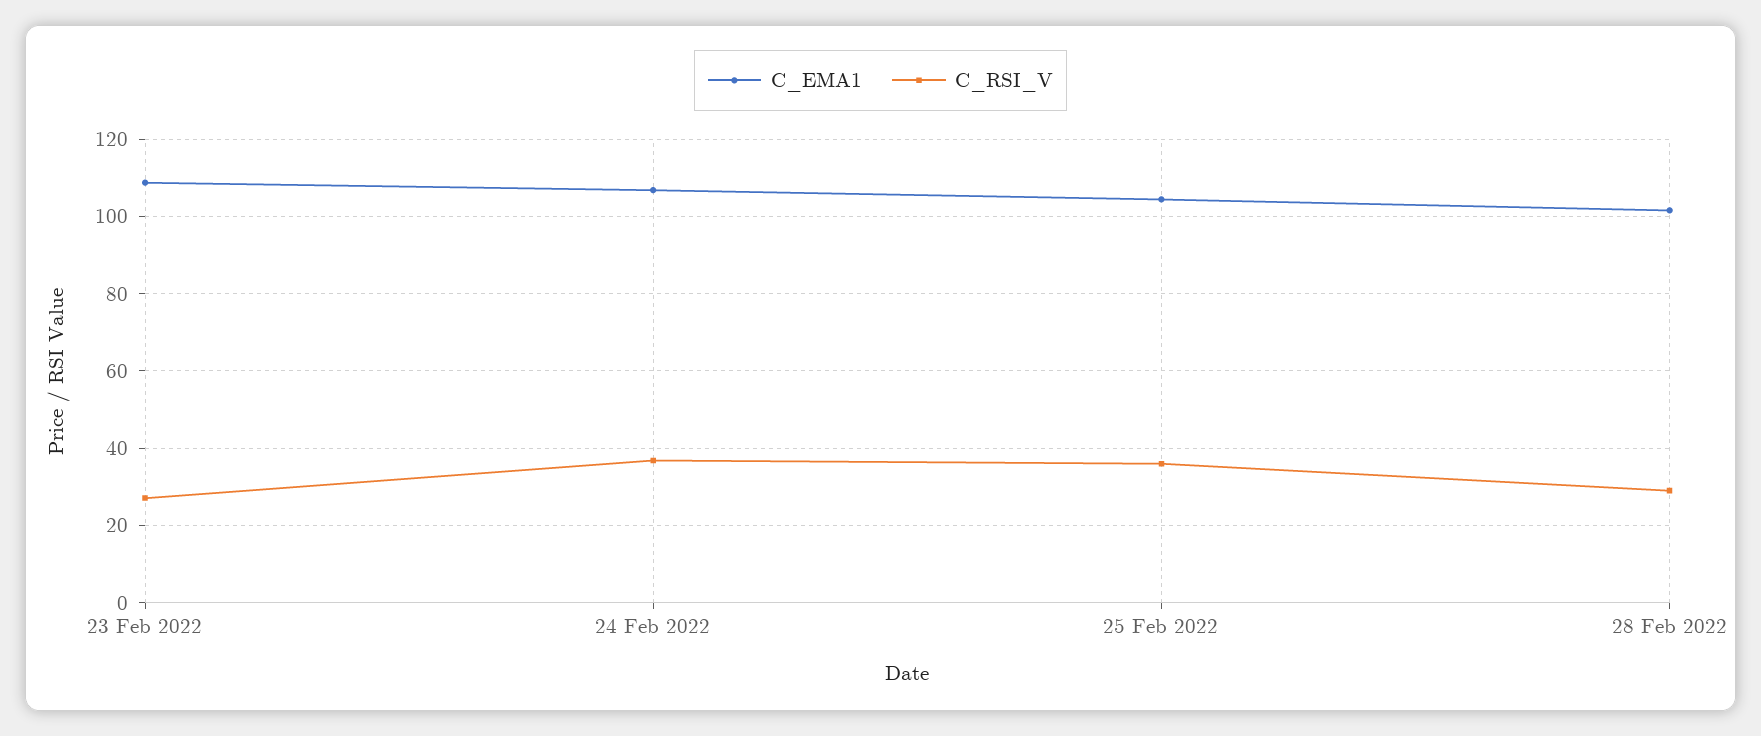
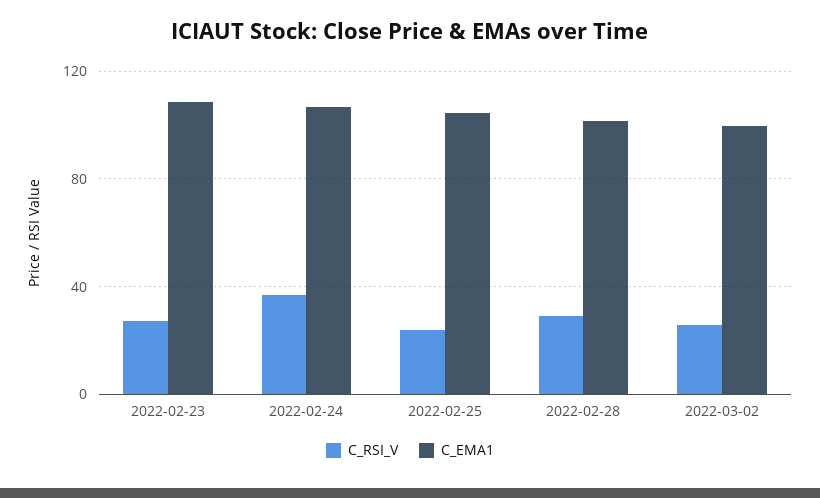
C_RSI_V, 25 Feb 2022: 36 -> 25
C_RSI_V, 2022-03-02: none -> 25
C_EMA1, 2022-03-02: none -> 100

